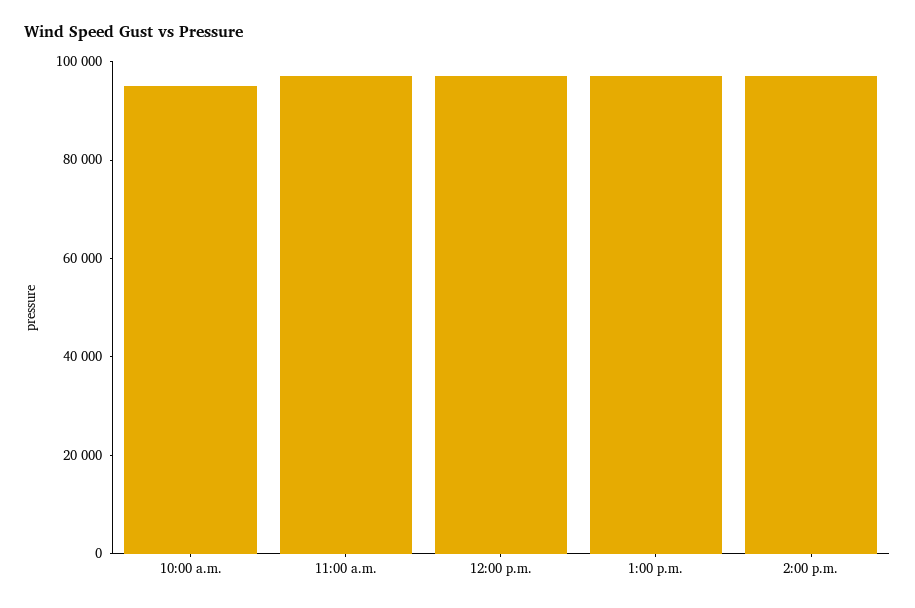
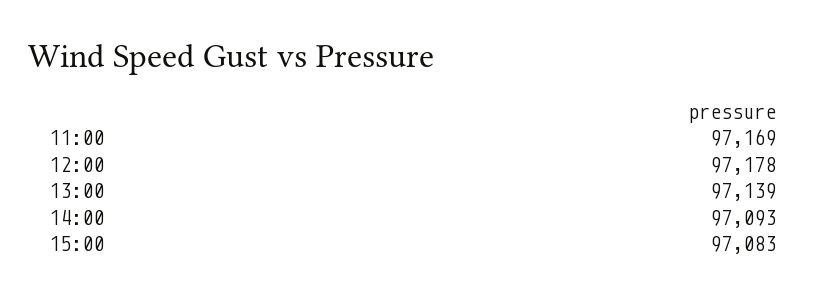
10:00 a.m.: 95000 -> none
15:00: none -> 97083

